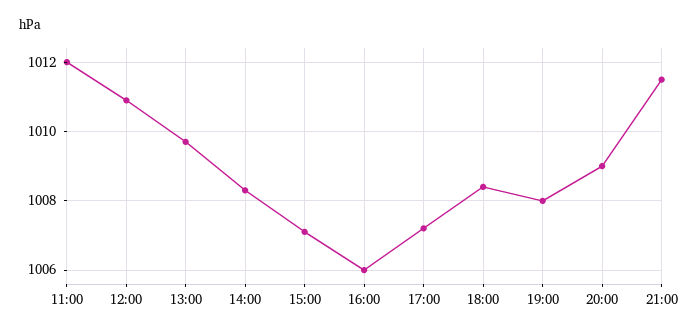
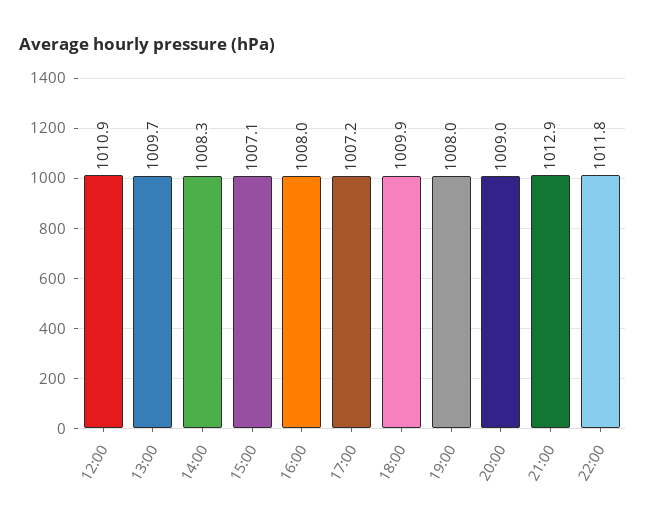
11:00: 1012 -> none
16:00: 1006 -> 1008
18:00: 1008.5 -> 1009.9
21:00: 1011.5 -> 1012.9
22:00: none -> 1011.8

